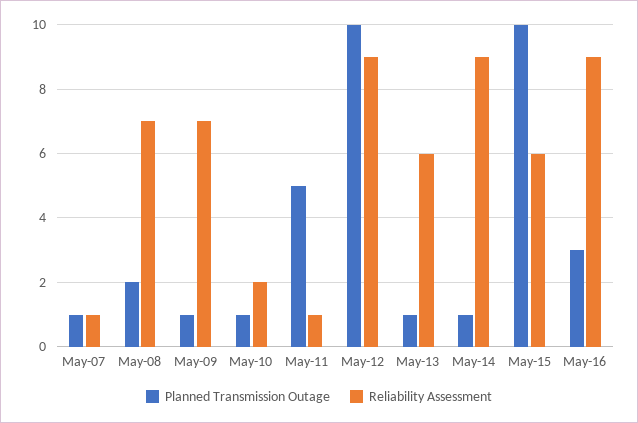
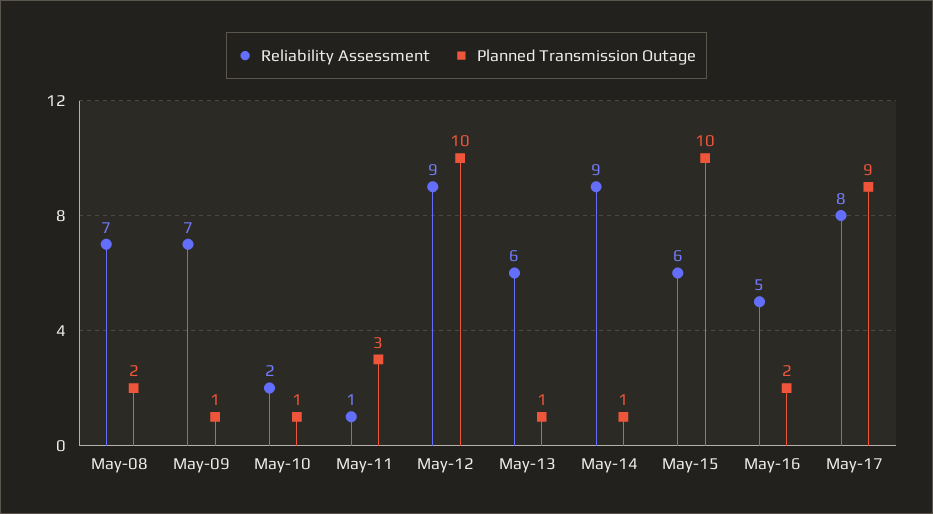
Planned Transmission Outage, May-07: 1 -> none
Reliability Assessment, May-07: 1 -> none
Planned Transmission Outage, May-11: 5 -> 3
Planned Transmission Outage, May-16: 3 -> 2
Reliability Assessment, May-16: 9 -> 5
Reliability Assessment, May-17: none -> 8
Planned Transmission Outage, May-17: none -> 9

